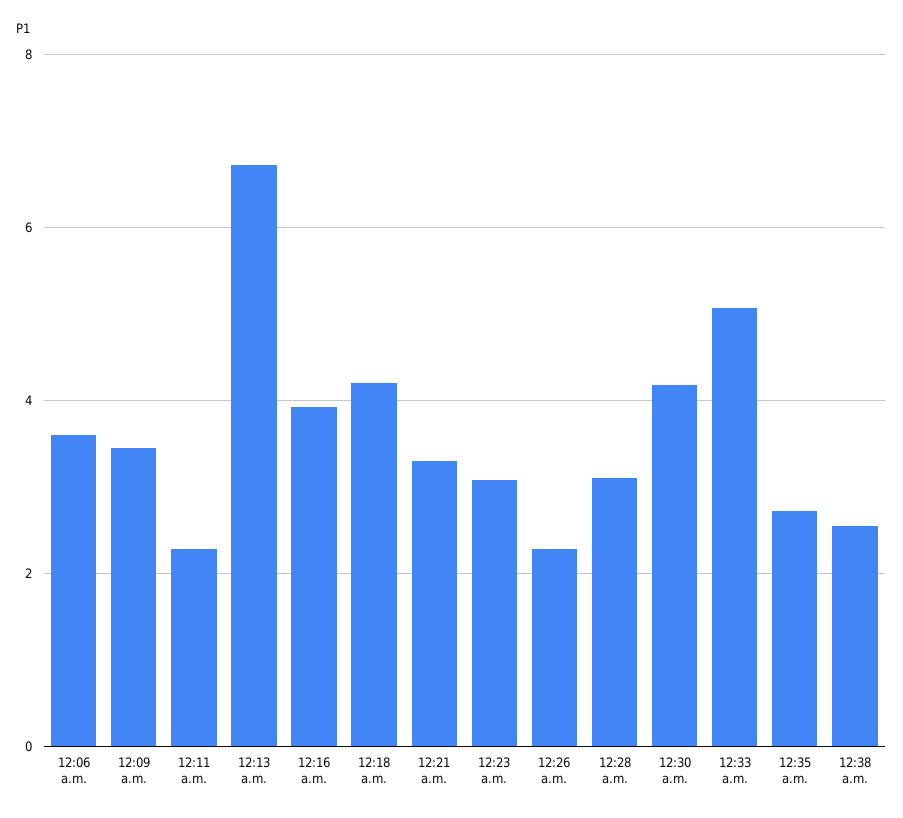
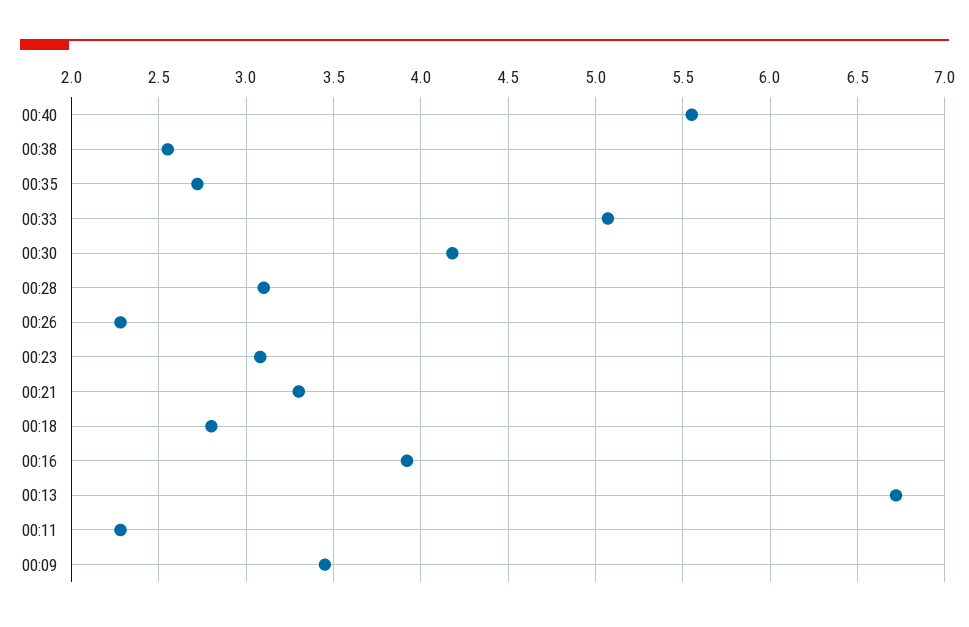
12:06 a.m.: 3.6 -> none
12:18 a.m.: 4.2 -> 2.8
00:40: none -> 5.55

